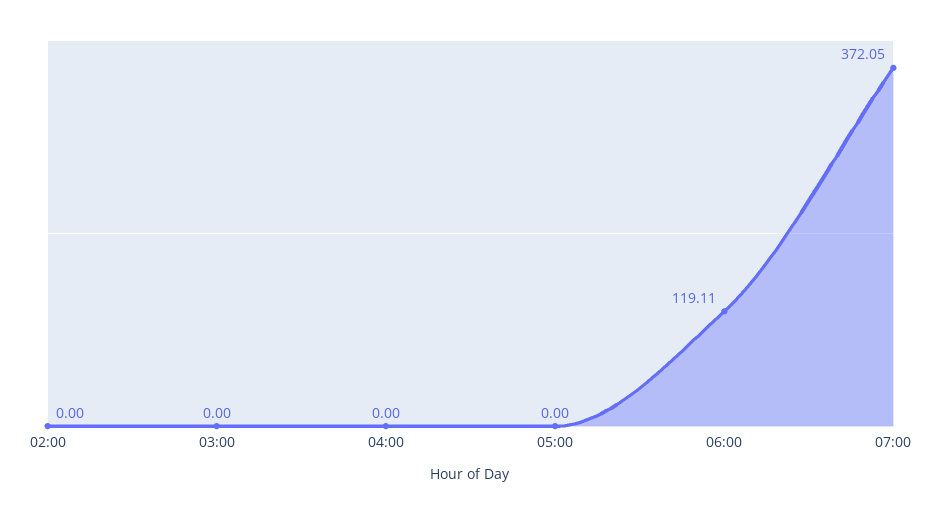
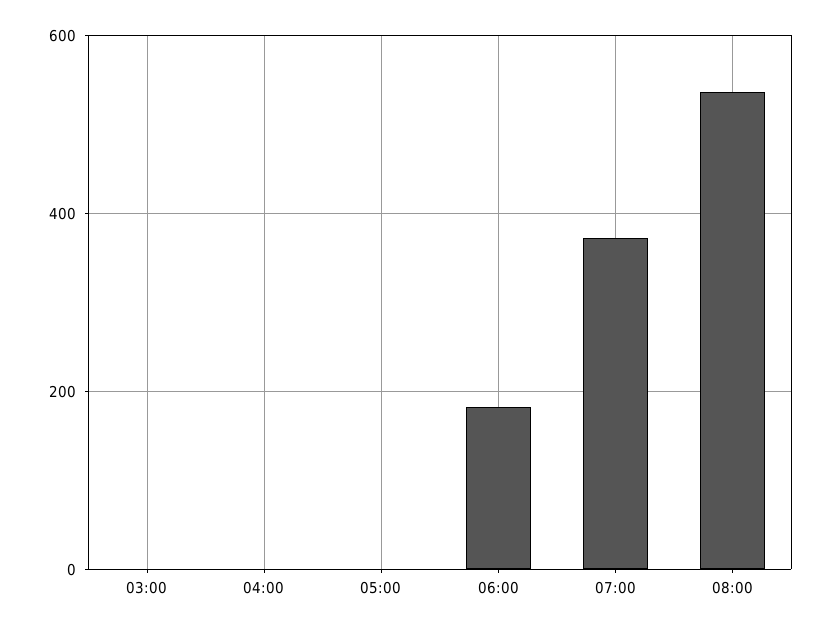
02:00: 0 -> none
06:00: 119.11 -> 180
08:00: none -> 540

